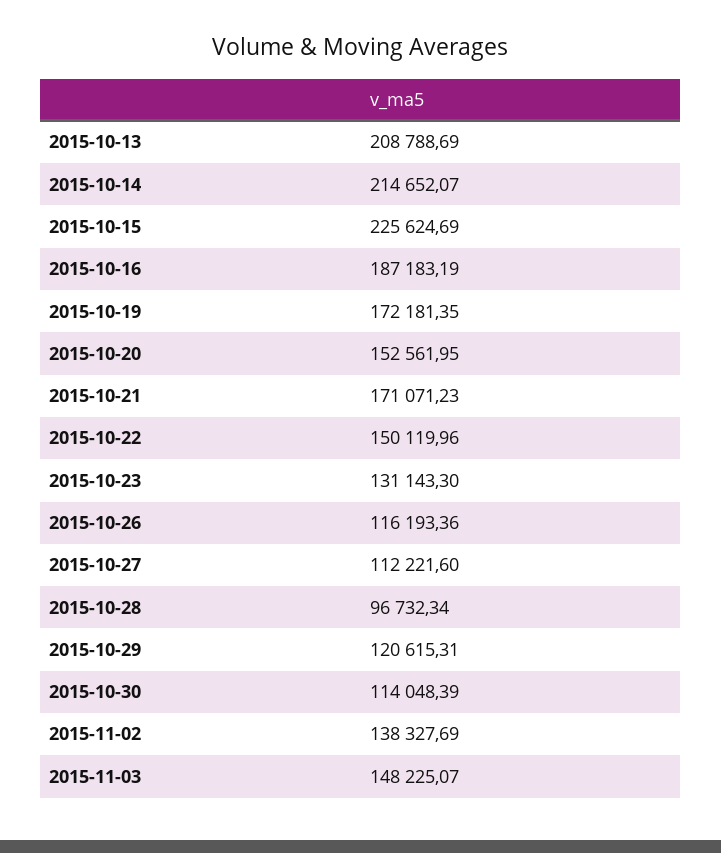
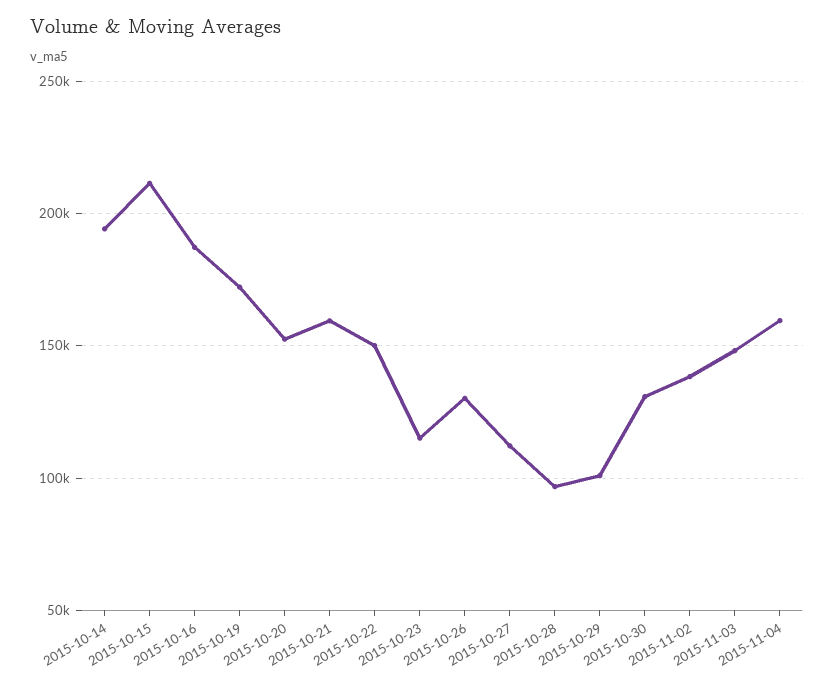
2015-10-13: 208788.69 -> none
2015-10-14: 214652.07 -> 195000
2015-10-15: 225624.69 -> 210000
2015-10-21: 171071.23 -> 160000
2015-10-23: 131143.3 -> 115000
2015-10-26: 116193.36 -> 130000
2015-10-29: 120615.31 -> 100000
2015-10-30: 114048.39 -> 130000
2015-11-04: none -> 160000

